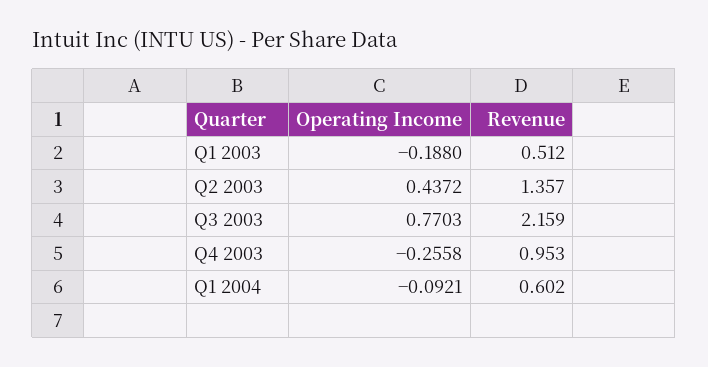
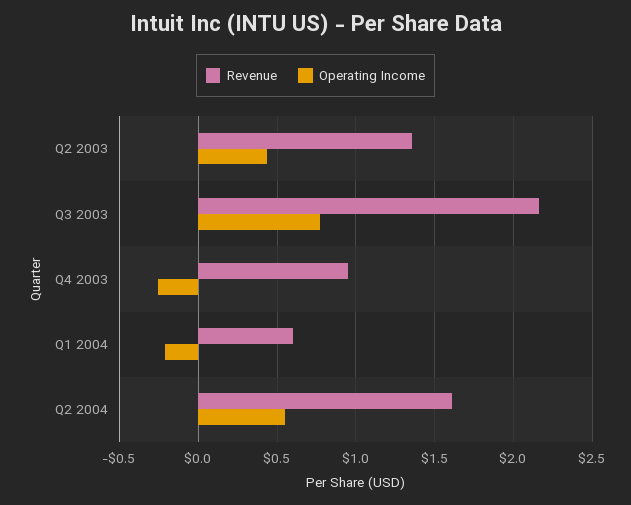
Operating Income, Q1 2003: -0.188 -> none
Revenue, Q1 2003: 0.512 -> none
Operating Income, Q1 2004: -0.0921 -> -0.2
Revenue, Q2 2004: none -> 1.6
Operating Income, Q2 2004: none -> 0.55

